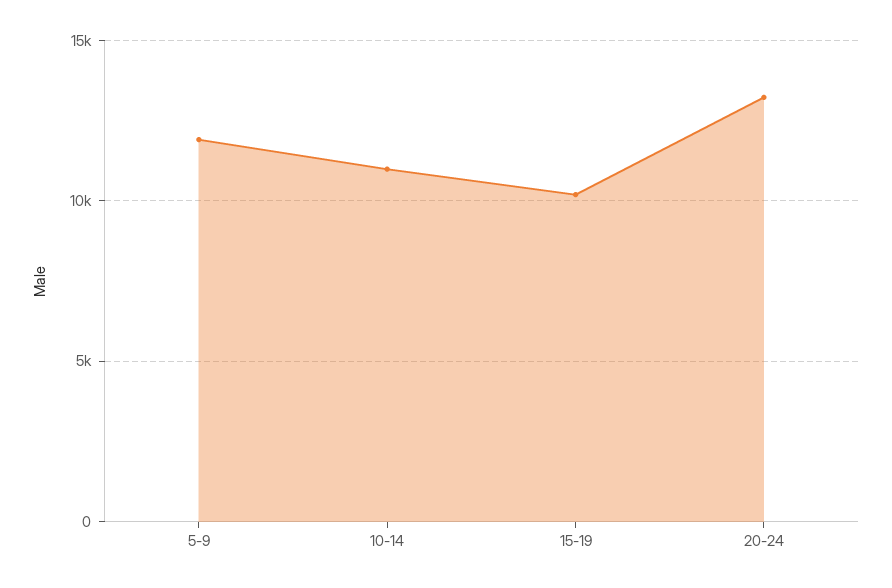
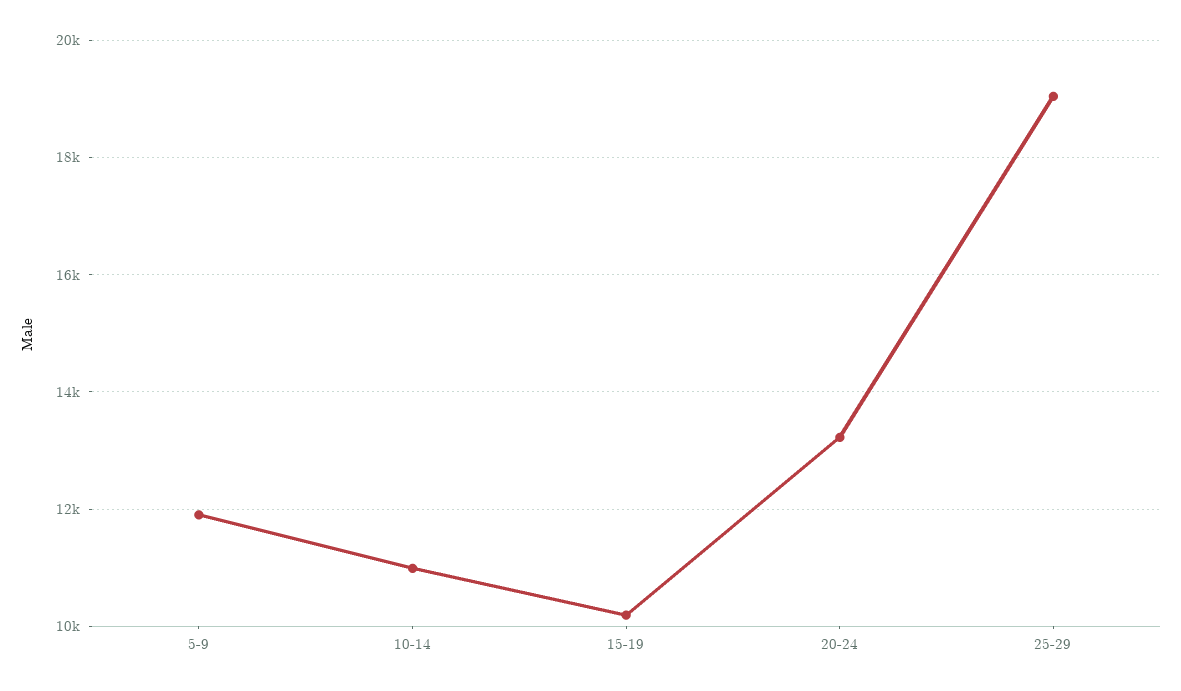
25-29: none -> 19000

